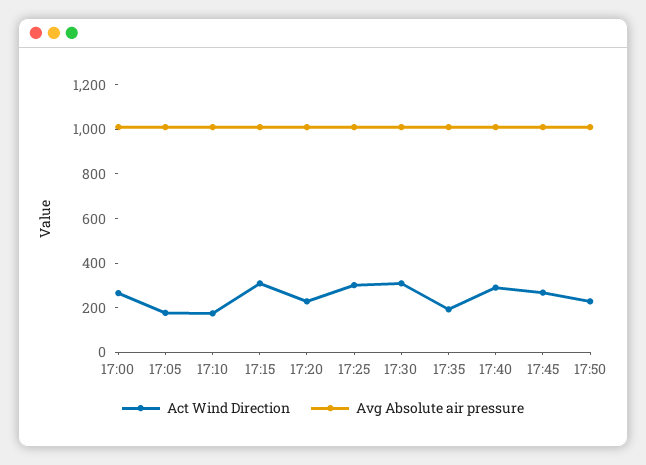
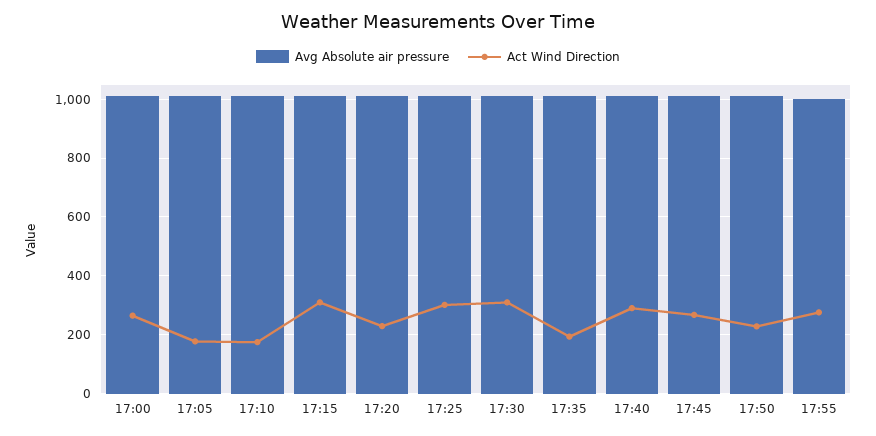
Avg Absolute air pressure, 17:55: none -> 1000
Act Wind Direction, 17:55: none -> 275

